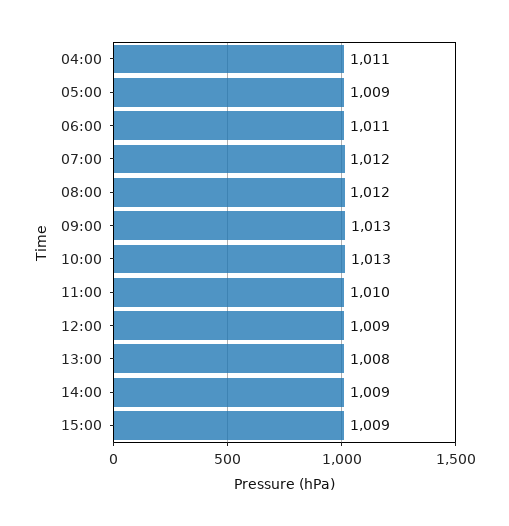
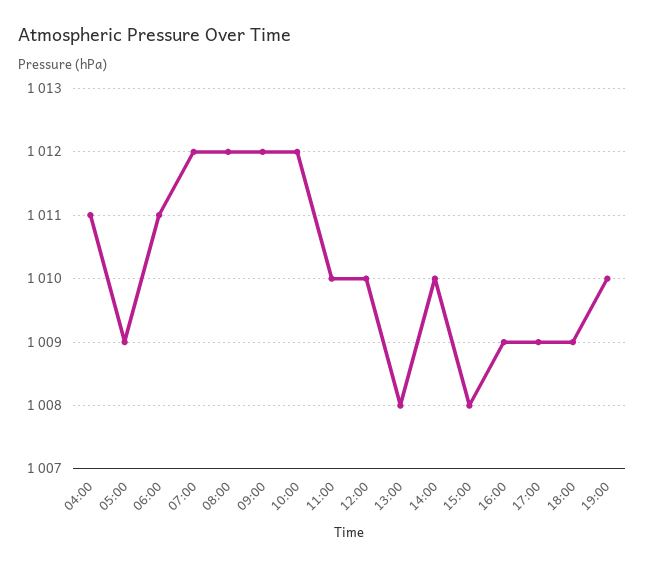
09:00: 1013 -> 1012
10:00: 1013 -> 1012
12:00: 1009 -> 1010
14:00: 1009 -> 1010
15:00: 1009 -> 1008
16:00: none -> 1009
17:00: none -> 1009
18:00: none -> 1009
19:00: none -> 1010

